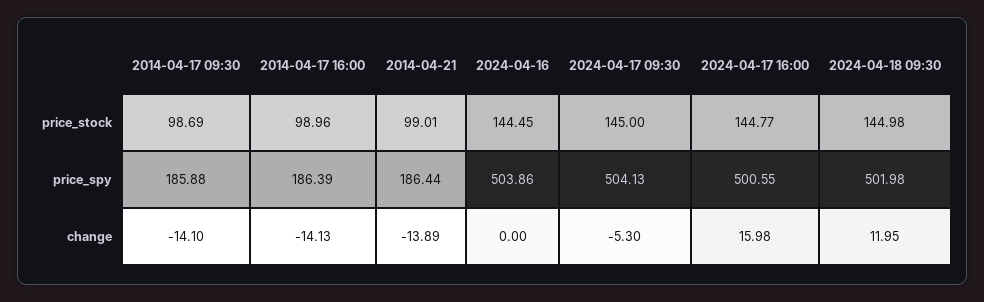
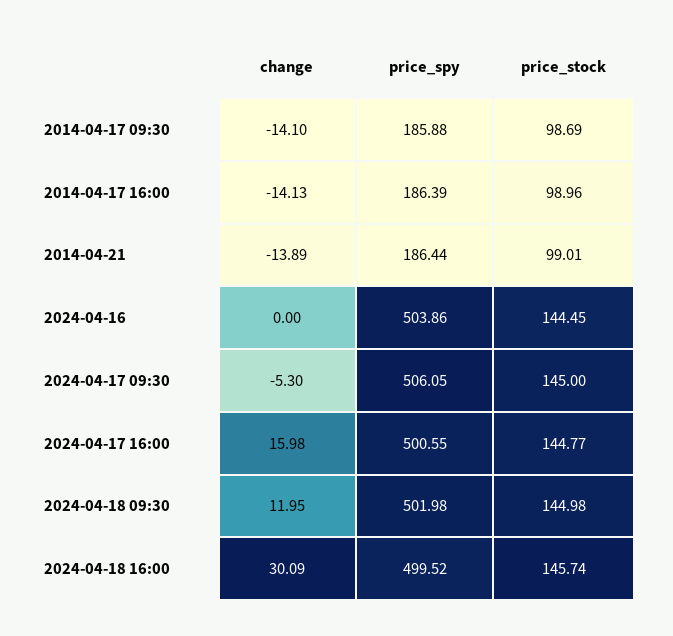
2024-04-17 09:30, price_spy: 504.13 -> 506.05
2024-04-18 16:00, change: none -> 30.09
2024-04-18 16:00, price_spy: none -> 499.52
2024-04-18 16:00, price_stock: none -> 145.74

